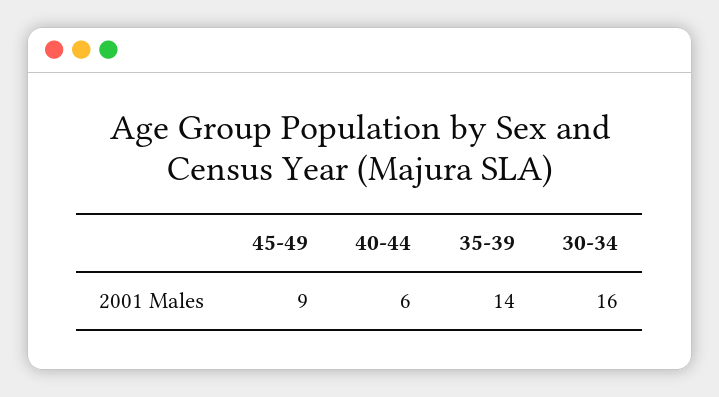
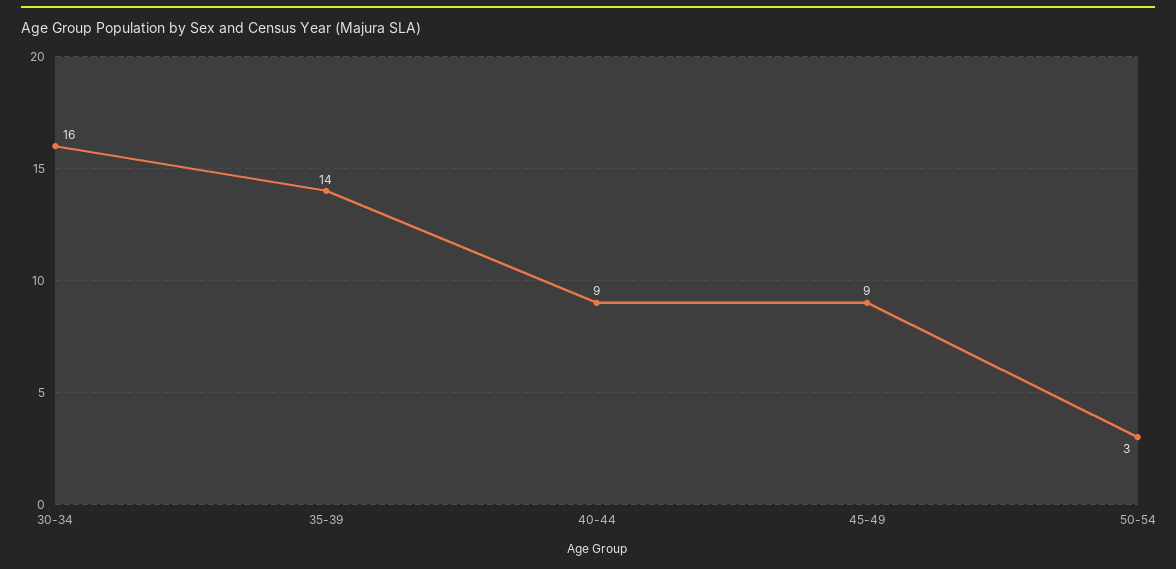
40-44: 6 -> 9
50-54: none -> 3

